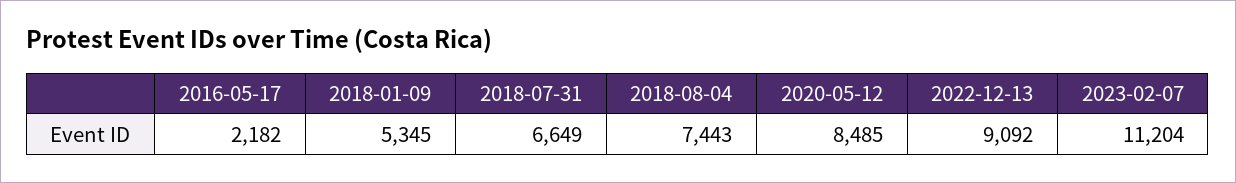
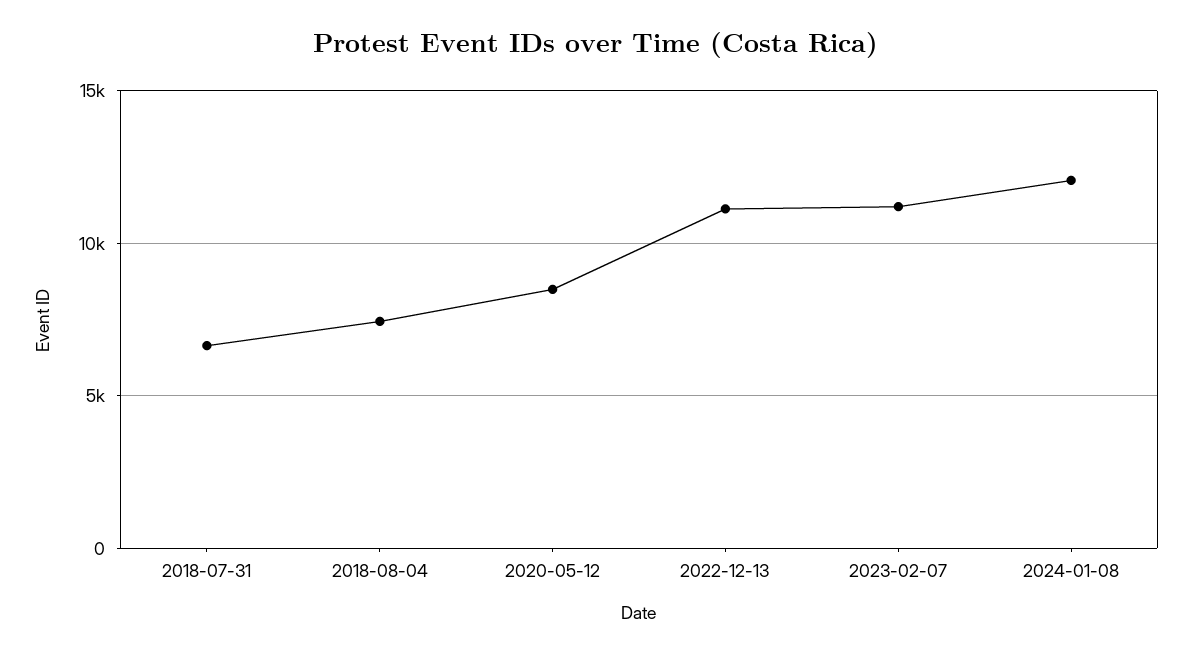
2016-05-17: 2182 -> none
2018-01-09: 5345 -> none
2022-12-13: 9092 -> 11000
2024-01-08: none -> 12000

